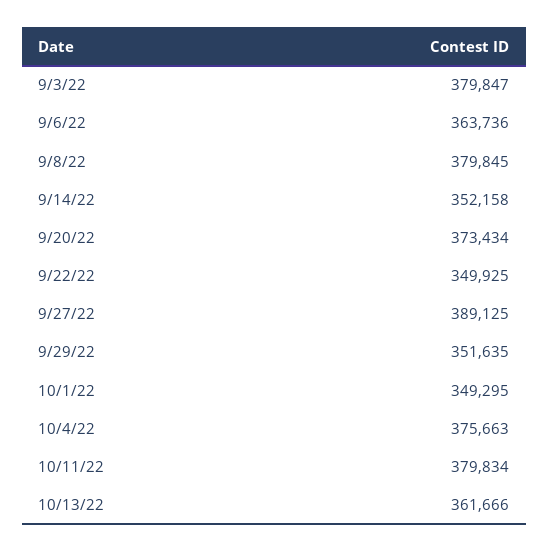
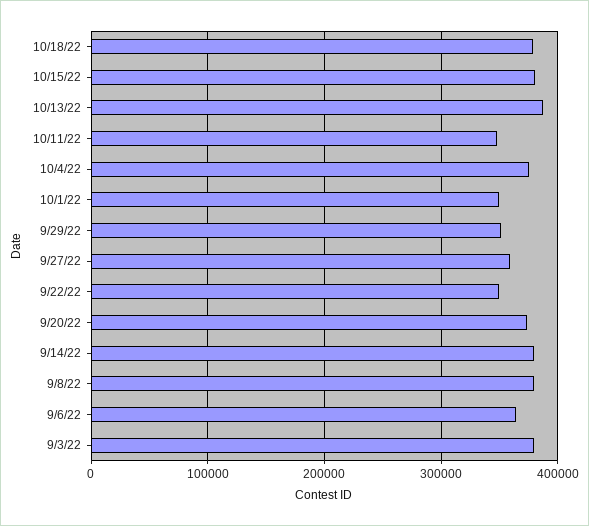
9/14/22: 352158 -> 380000
9/27/22: 389125 -> 360000
10/11/22: 379834 -> 350000
10/13/22: 361666 -> 390000
10/18/22: none -> 380000
10/15/22: none -> 380000

